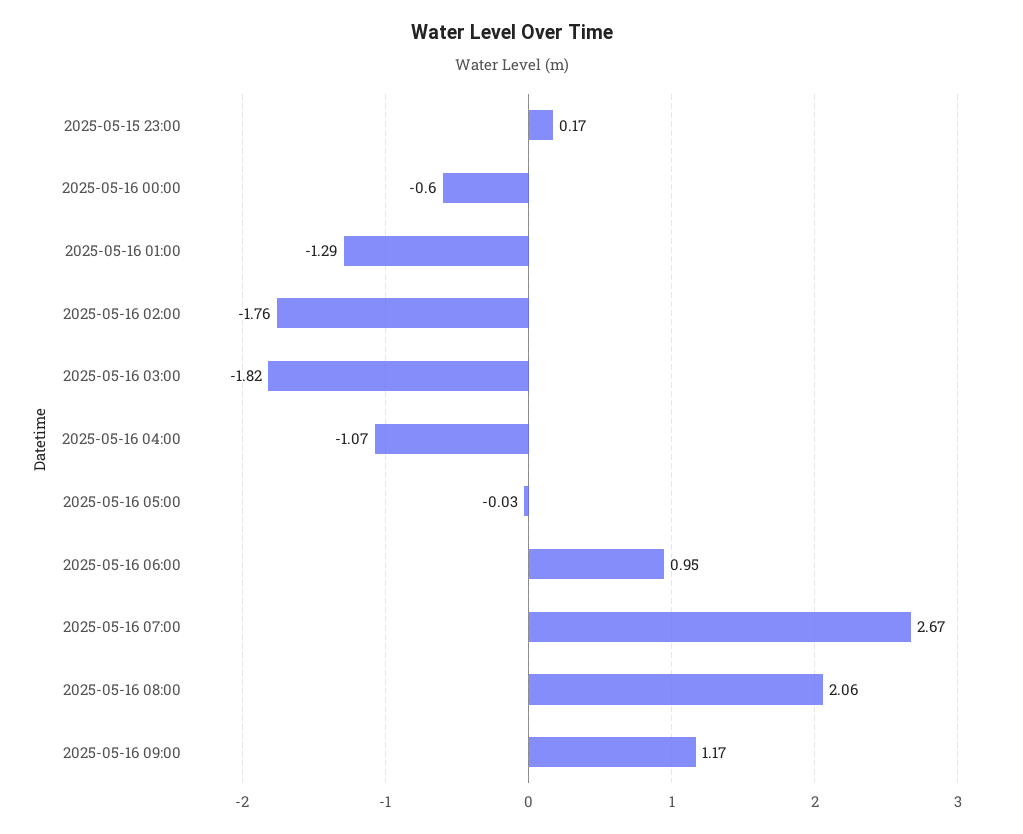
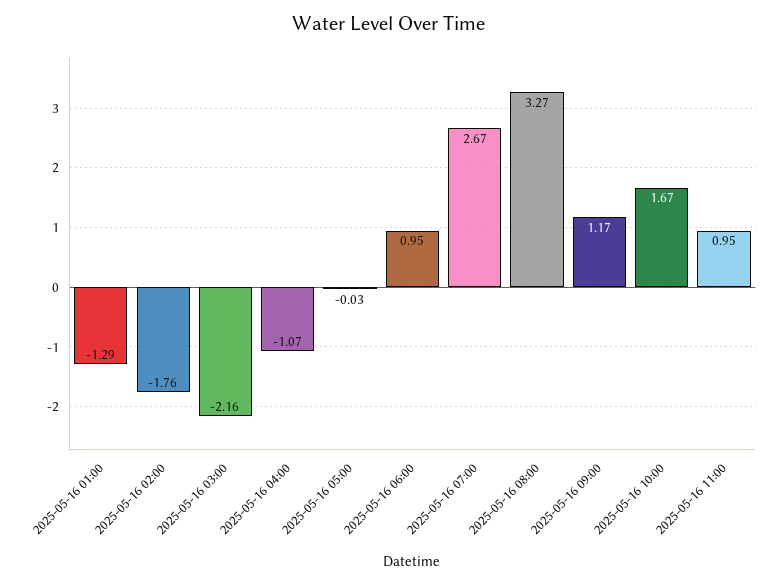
2025-05-15 23:00: 0.17 -> none
2025-05-16 00:00: -0.6 -> none
2025-05-16 03:00: -1.82 -> -2.16
2025-05-16 08:00: 2.06 -> 3.27
2025-05-16 10:00: none -> 1.67
2025-05-16 11:00: none -> 0.95

